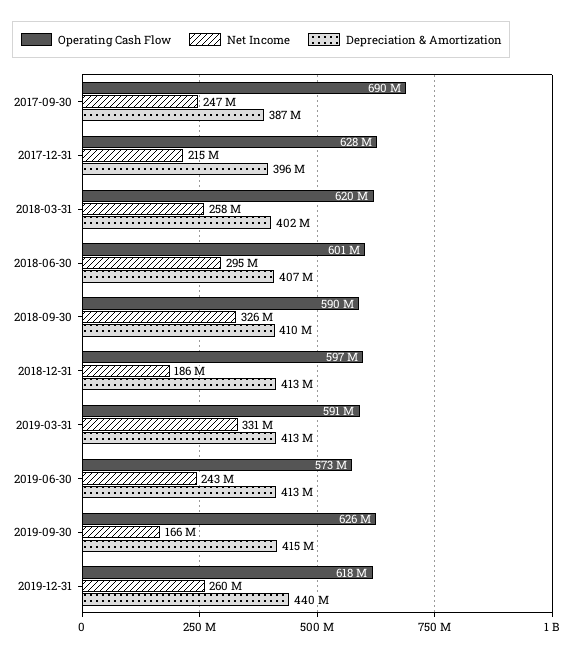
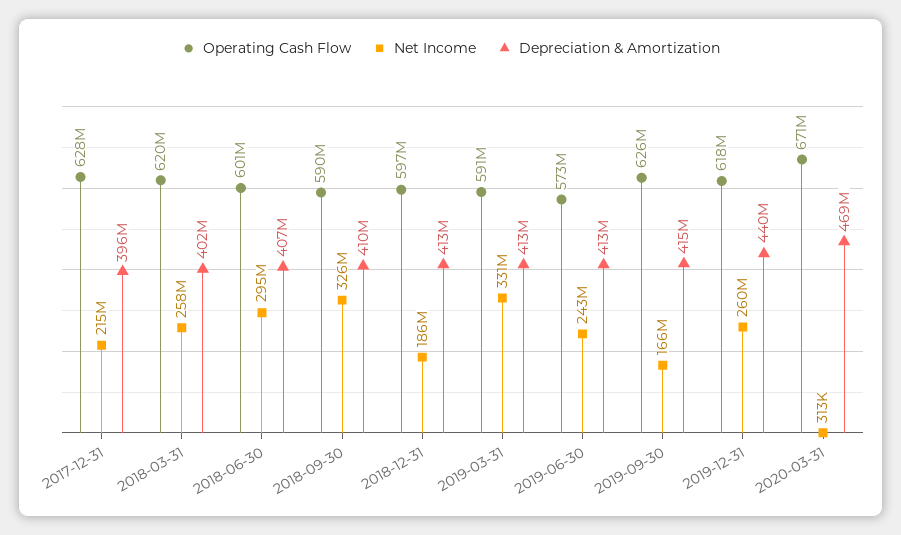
Operating Cash Flow, 2017-09-30: 690000000 -> none
Net Income, 2017-09-30: 247000000 -> none
Depreciation & Amortization, 2017-09-30: 387000000 -> none
Operating Cash Flow, 2020-03-31: none -> 671000000
Net Income, 2020-03-31: none -> 313000
Depreciation & Amortization, 2020-03-31: none -> 469000000

